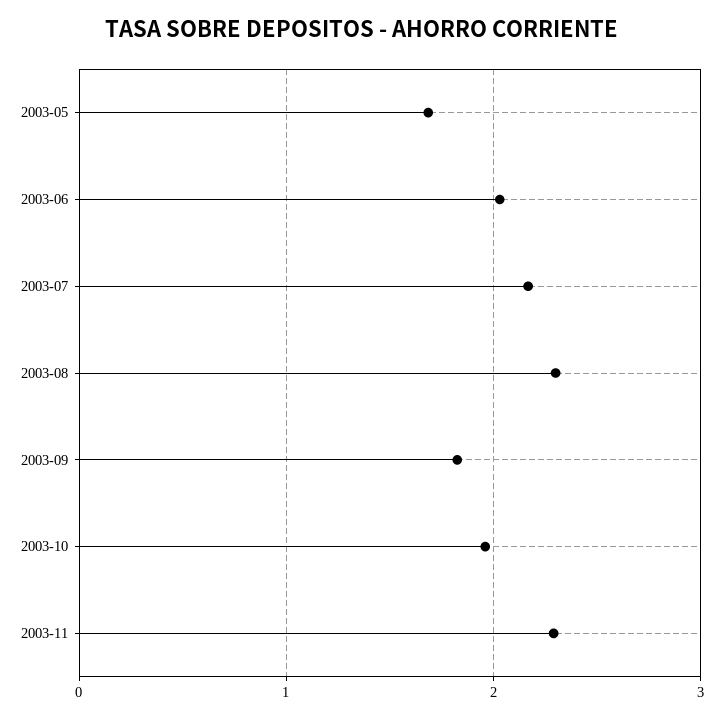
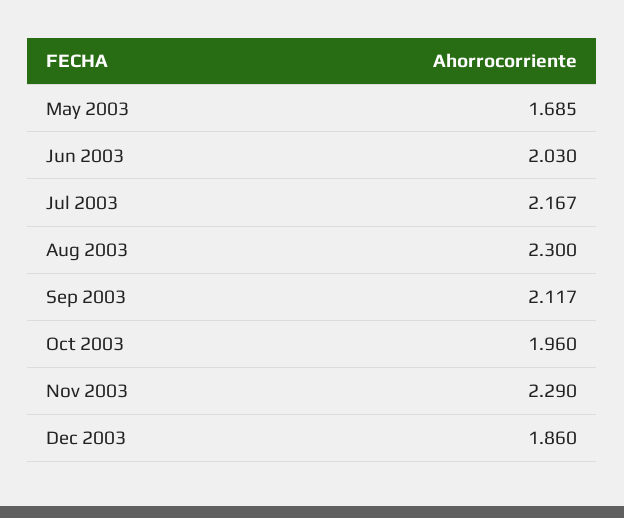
2003-09: 1.8 -> 2.117
Dec 2003: none -> 1.86

